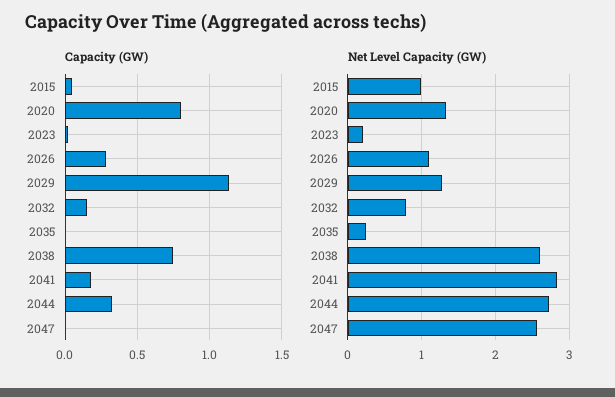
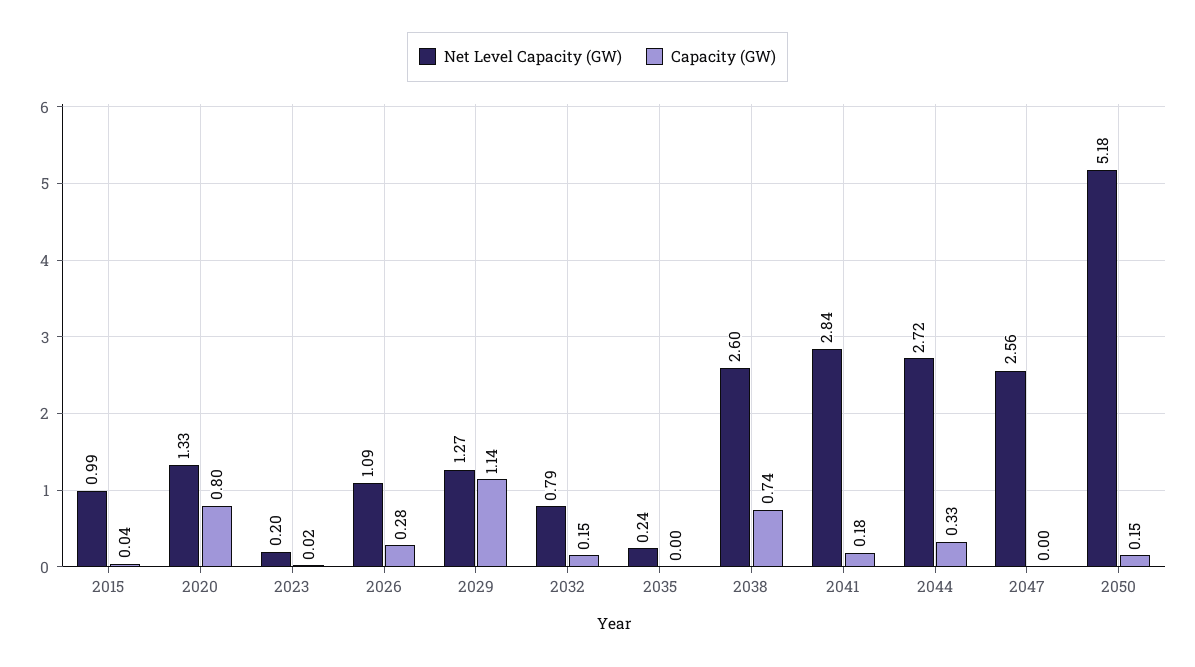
Net Level Capacity (GW), 2050: none -> 5.18
Capacity (GW), 2050: none -> 0.15

